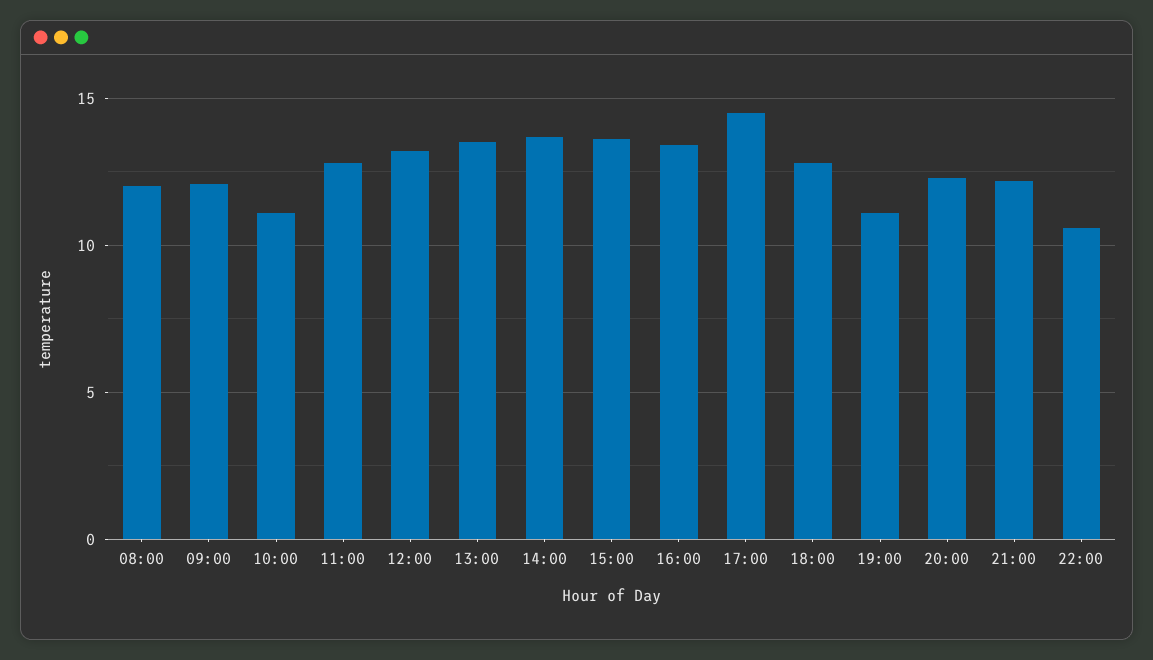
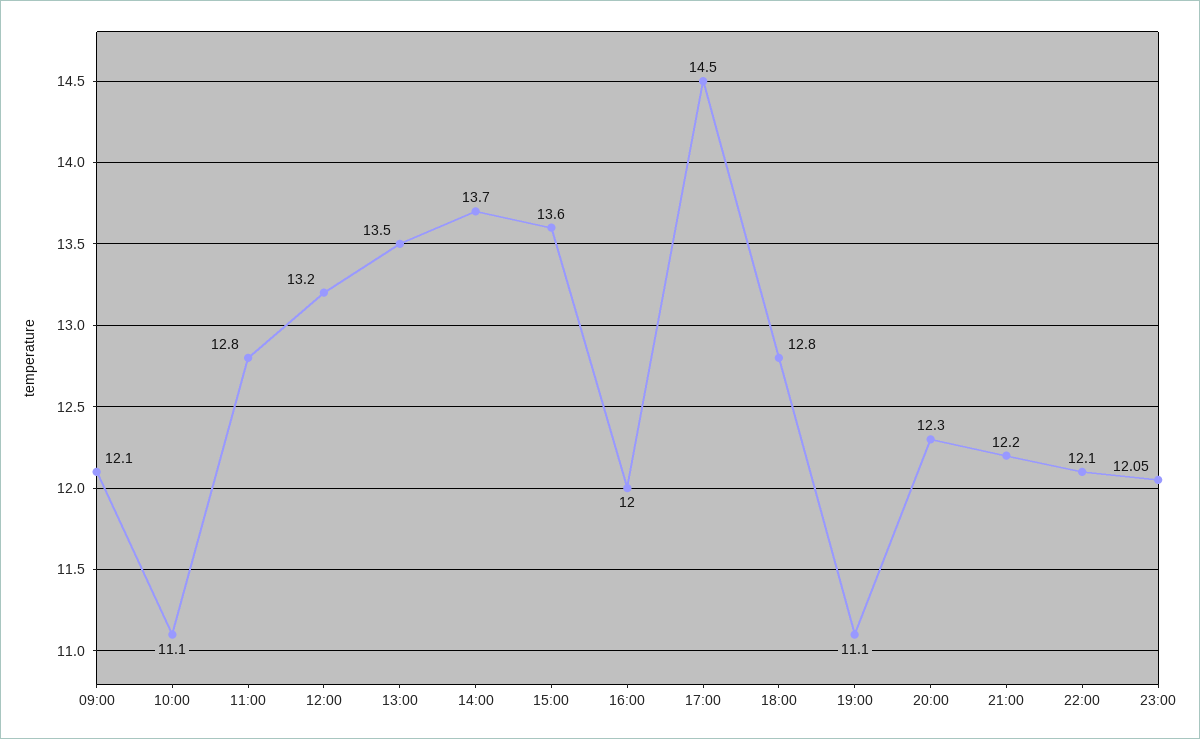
08:00: 12 -> none
16:00: 13.5 -> 12
22:00: 10.5 -> 12.1
23:00: none -> 12.05

